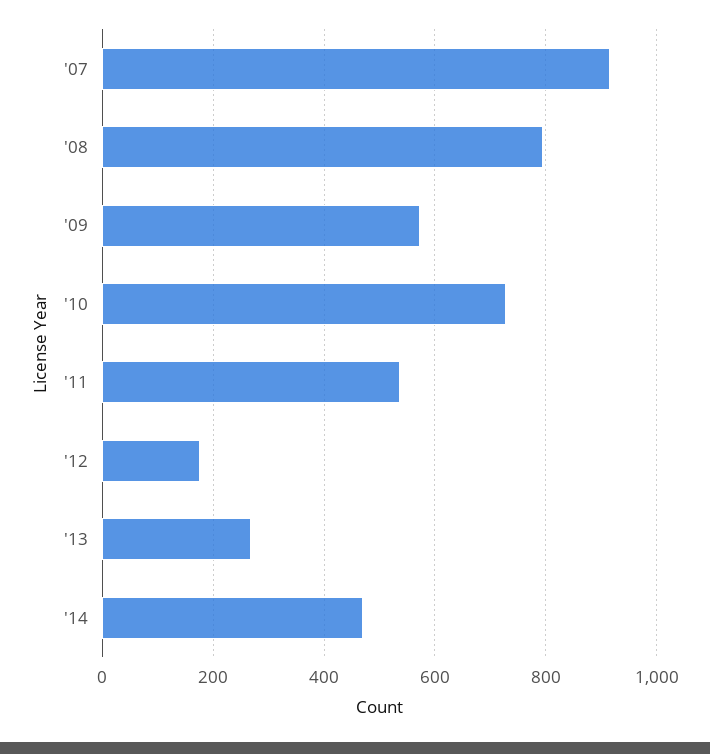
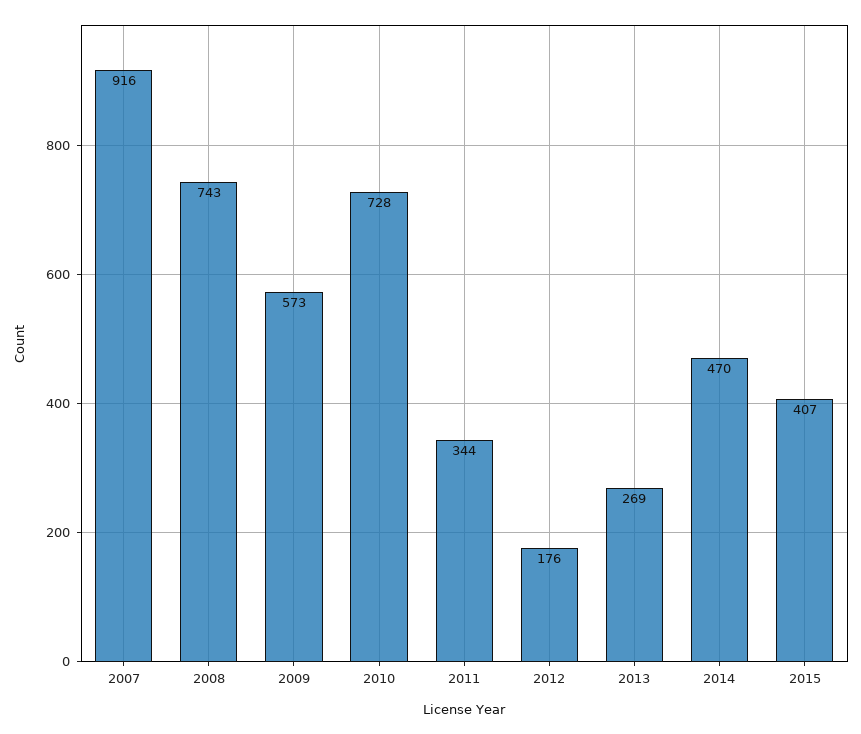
'08: 800 -> 743
'11: 540 -> 344
2015: none -> 407

